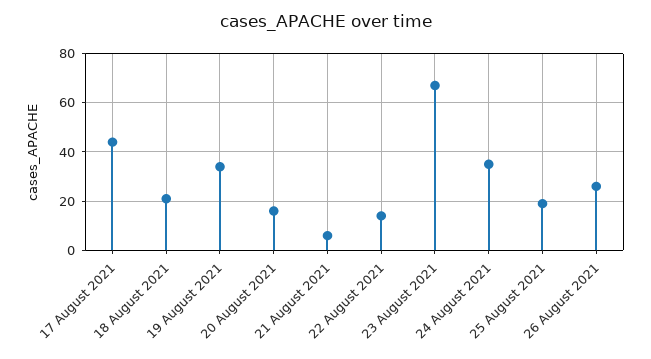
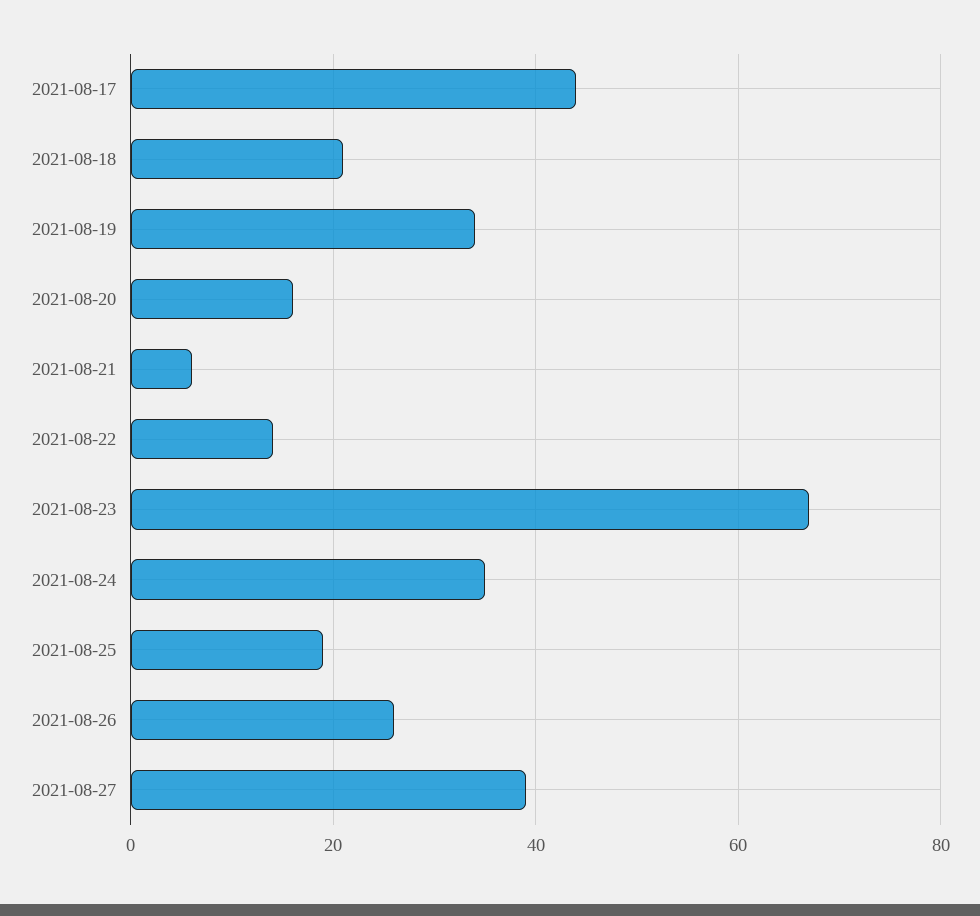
2021-08-27: none -> 40

